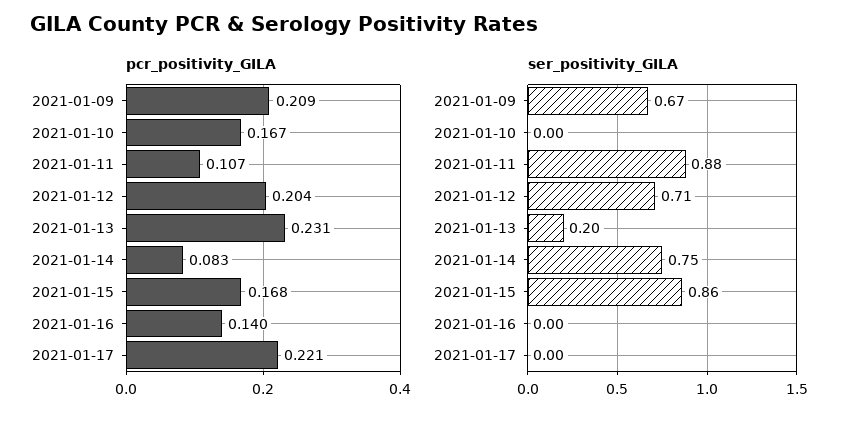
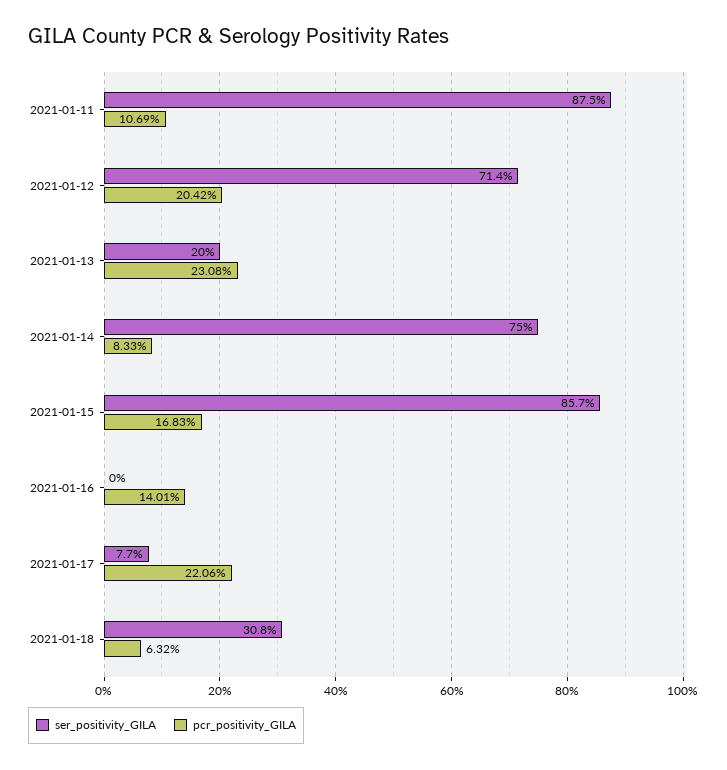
pcr_positivity_GILA, 2021-01-09: 0.209 -> none
pcr_positivity_GILA, 2021-01-10: 0.167 -> none
ser_positivity_GILA, 2021-01-09: 0.67 -> none
ser_positivity_GILA, 2021-01-10: 0 -> none
ser_positivity_GILA, 2021-01-17: 0 -> 0.077
ser_positivity_GILA, 2021-01-18: none -> 0.308
pcr_positivity_GILA, 2021-01-18: none -> 0.0632

